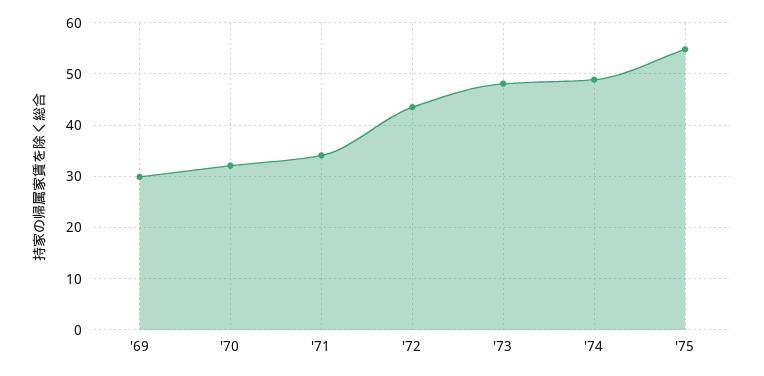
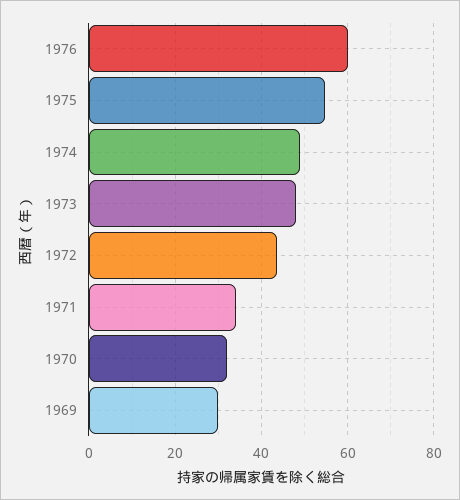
1976: none -> 60

